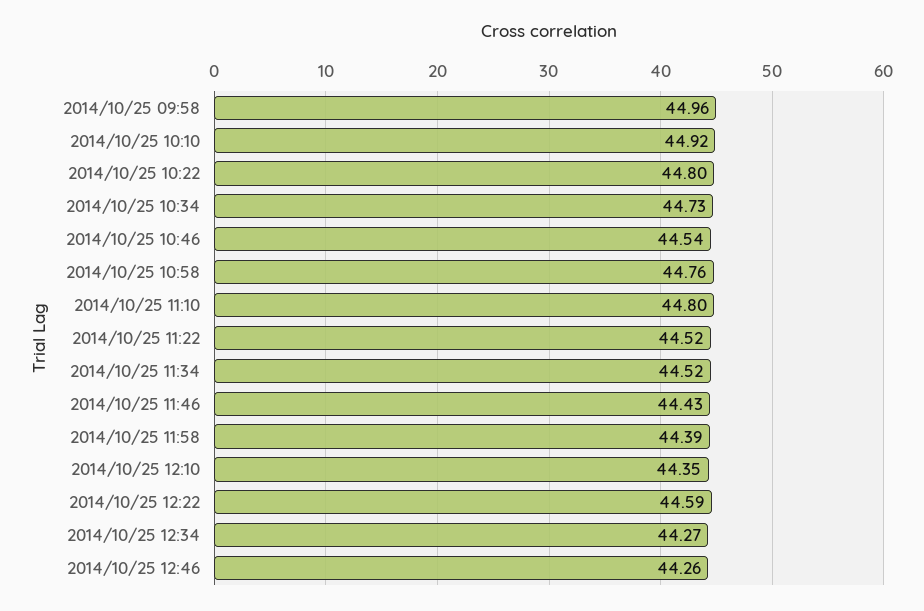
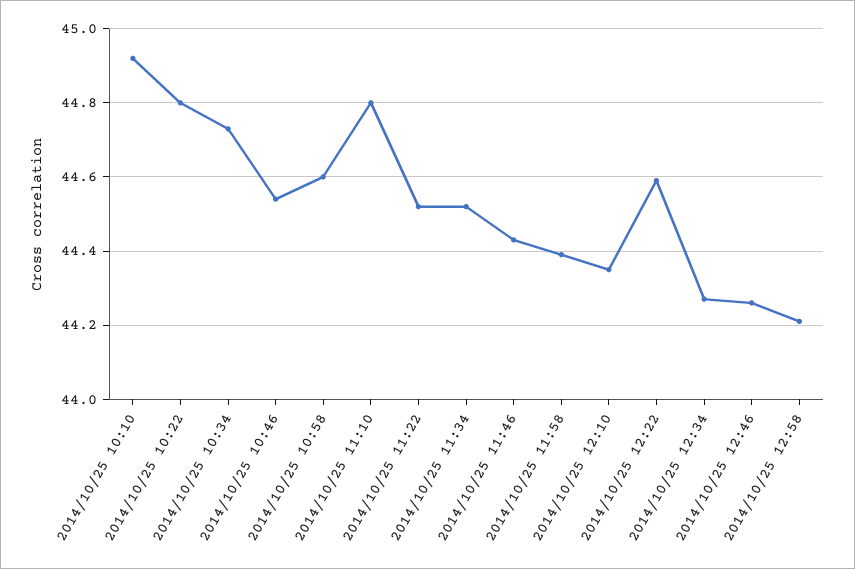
2014/10/25 09:58: 44.96 -> none
2014/10/25 10:58: 44.76 -> 44.6
2014/10/25 12:58: none -> 44.2

